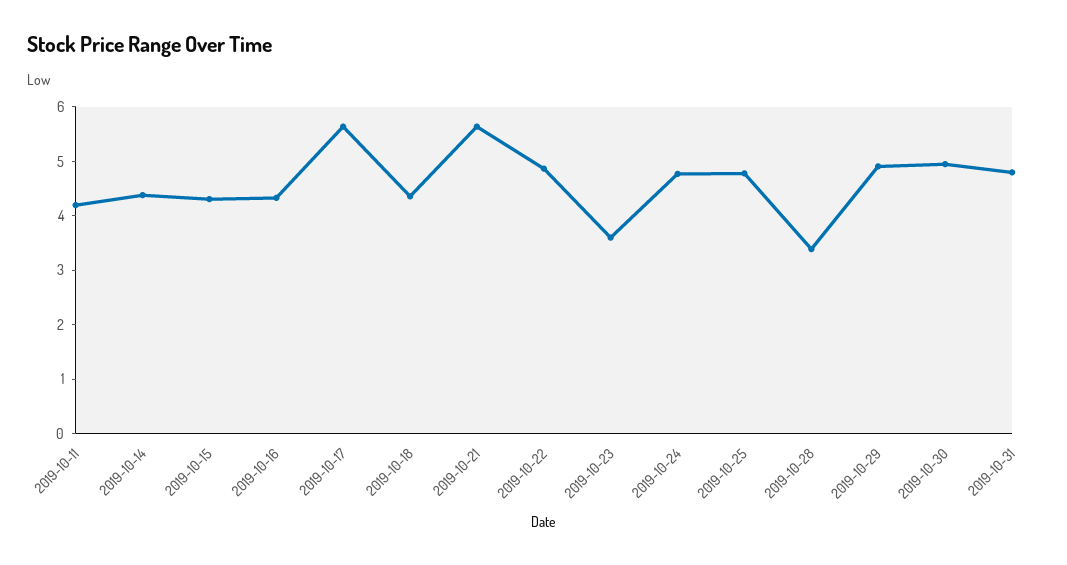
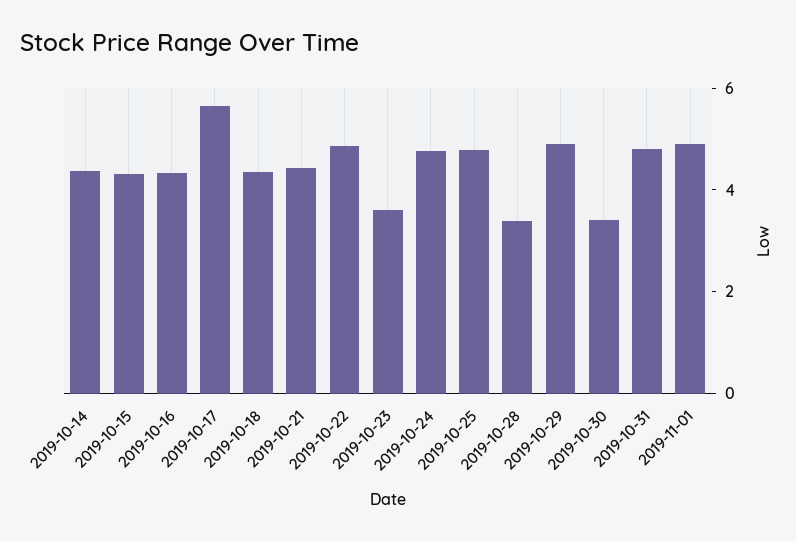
2019-10-11: 4.2 -> none
2019-10-21: 5.6 -> 4.5
2019-10-30: 5 -> 3.5
2019-11-01: none -> 5

